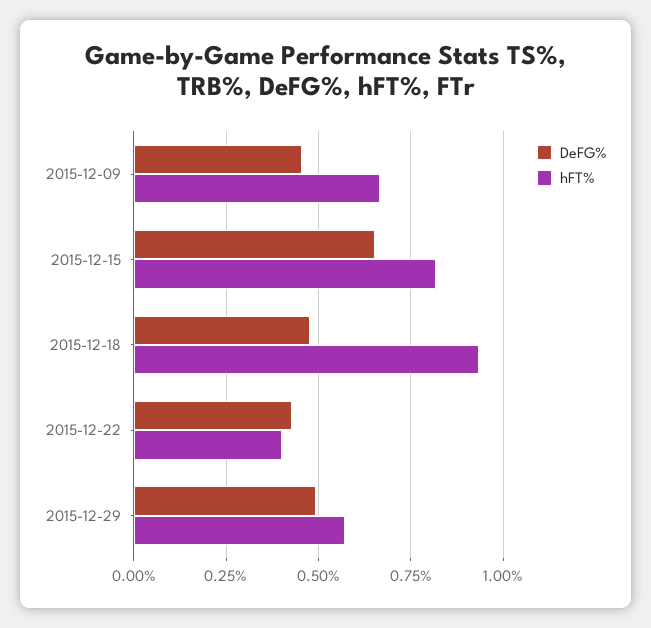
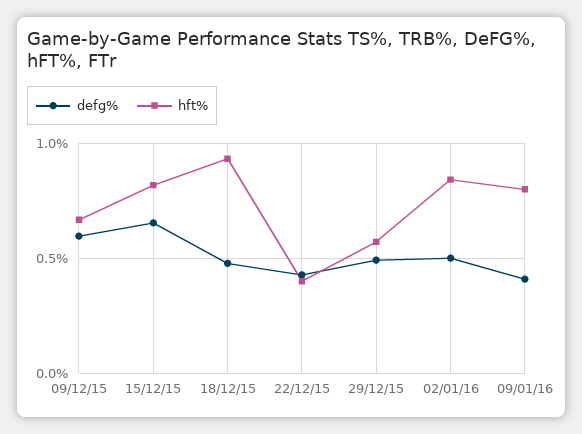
DeFG%, 2015-12-09: 0.45 -> 0.6
DeFG%, 02/01/16: none -> 0.5
hFT%, 02/01/16: none -> 0.85
DeFG%, 09/01/16: none -> 0.4
hFT%, 09/01/16: none -> 0.8

